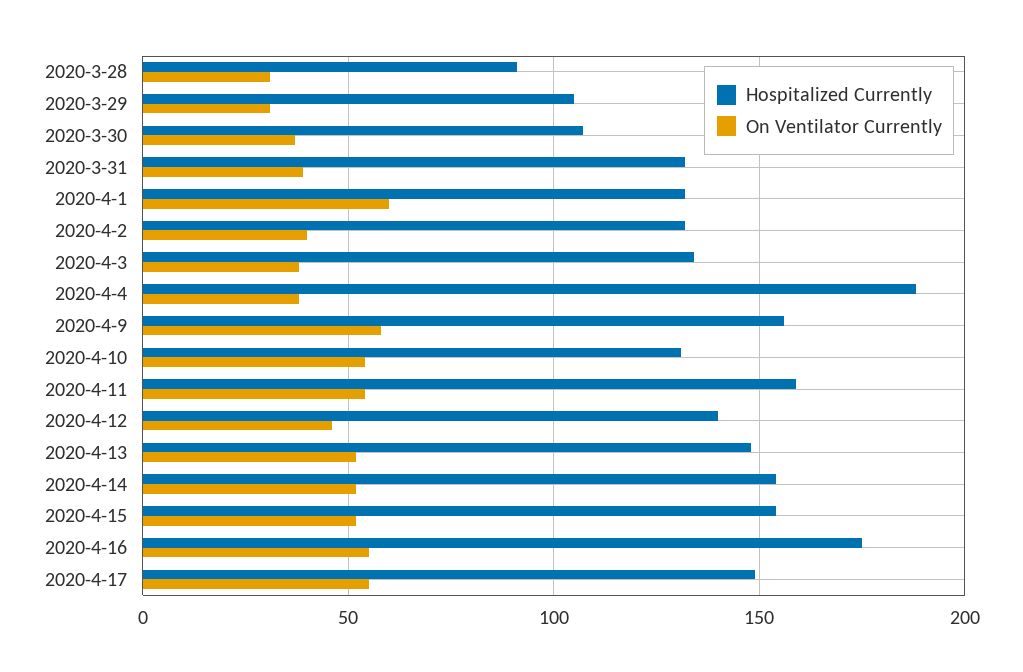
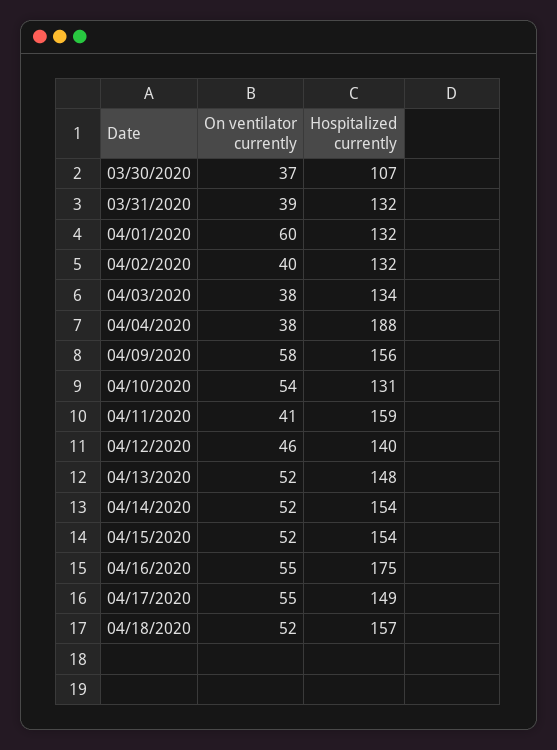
Hospitalized Currently, 2020-3-28: 90 -> none
On Ventilator Currently, 2020-3-28: 30 -> none
Hospitalized Currently, 2020-3-29: 105 -> none
On Ventilator Currently, 2020-3-29: 30 -> none
On Ventilator Currently, 2020-4-11: 55 -> 41
On Ventilator Currently, 04/18/2020: none -> 52
Hospitalized Currently, 04/18/2020: none -> 157

